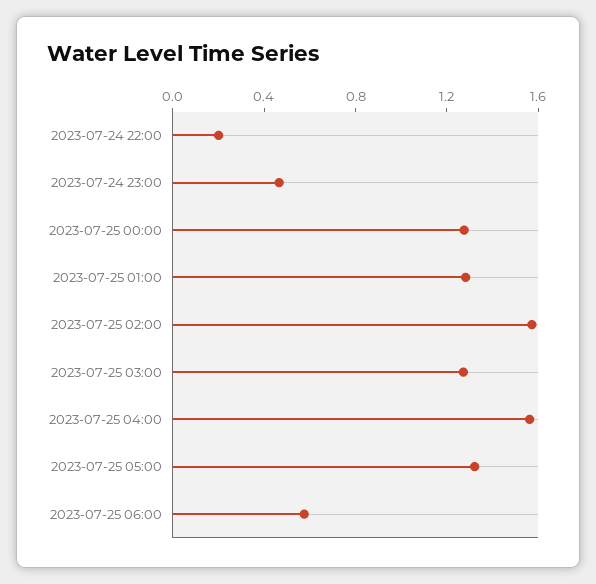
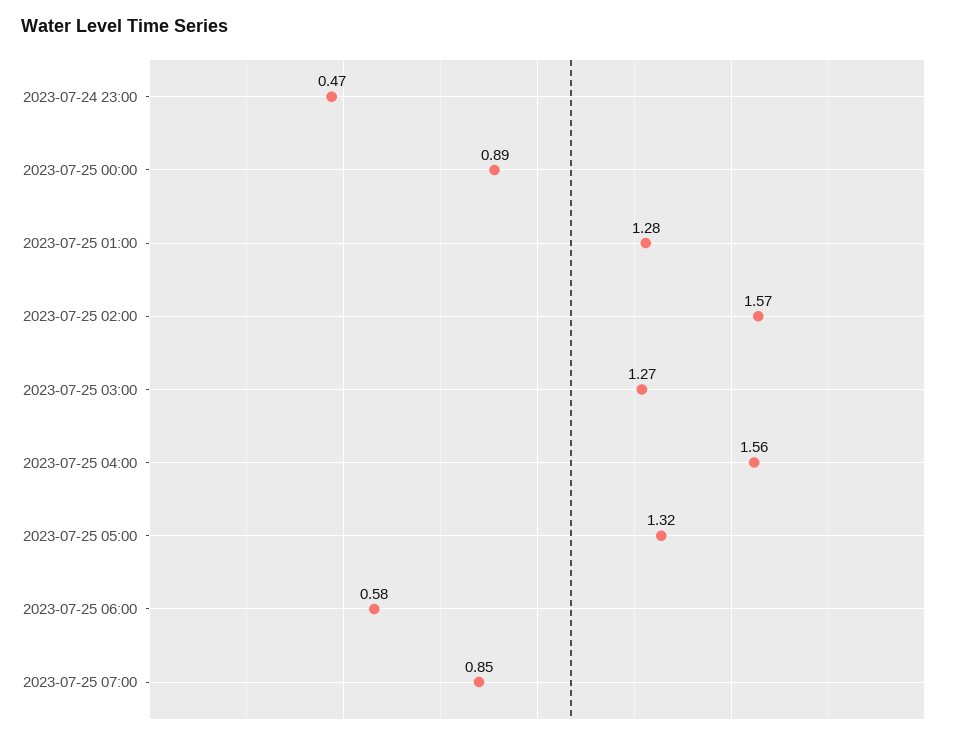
2023-07-24 22:00: 0.2 -> none
2023-07-25 00:00: 1.3 -> 0.89
2023-07-25 07:00: none -> 0.85

